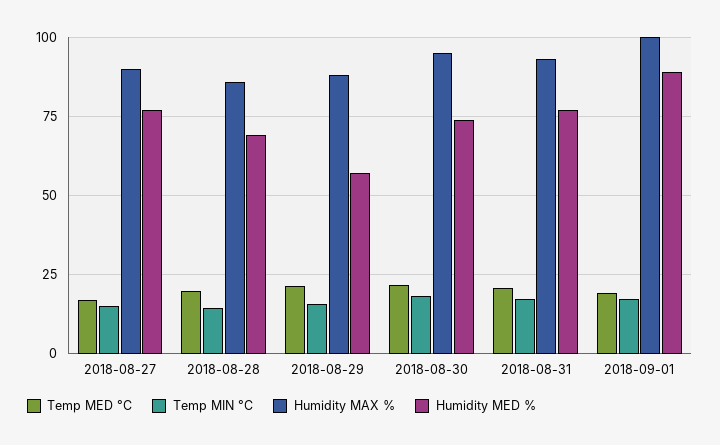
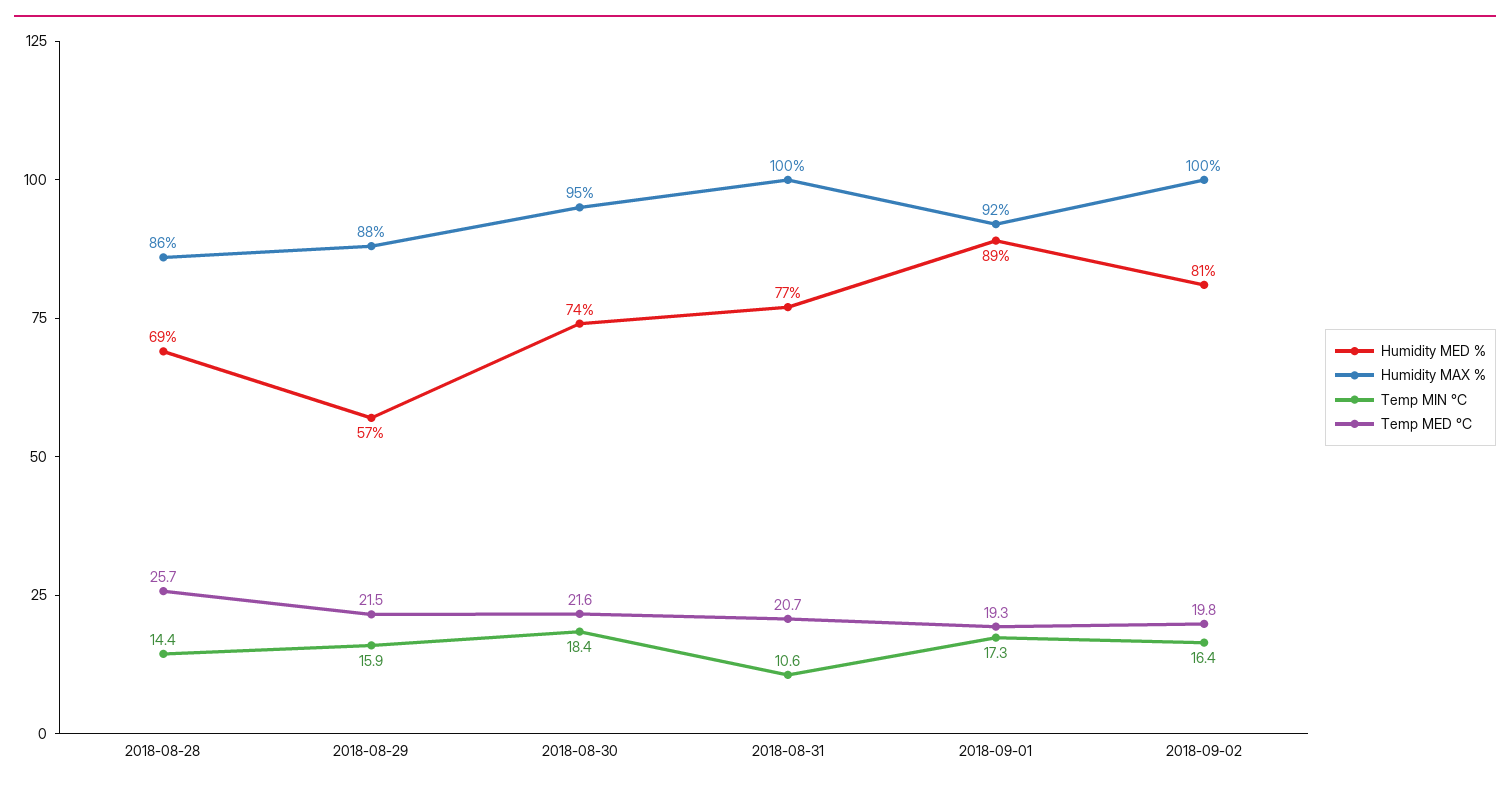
Temp MED °C, 2018-08-27: 17.5 -> none
Temp MIN °C, 2018-08-27: 15 -> none
Humidity MAX %, 2018-08-27: 90 -> none
Humidity MED %, 2018-08-27: 77.5 -> none
Temp MED °C, 2018-08-28: 20 -> 25.7
Temp MIN °C, 2018-08-31: 17.5 -> 10.6
Humidity MAX %, 2018-08-31: 92.5 -> 100
Humidity MAX %, 2018-09-01: 100 -> 92
Humidity MED %, 2018-09-02: none -> 81
Humidity MAX %, 2018-09-02: none -> 100
Temp MIN °C, 2018-09-02: none -> 16.4
Temp MED °C, 2018-09-02: none -> 19.8

